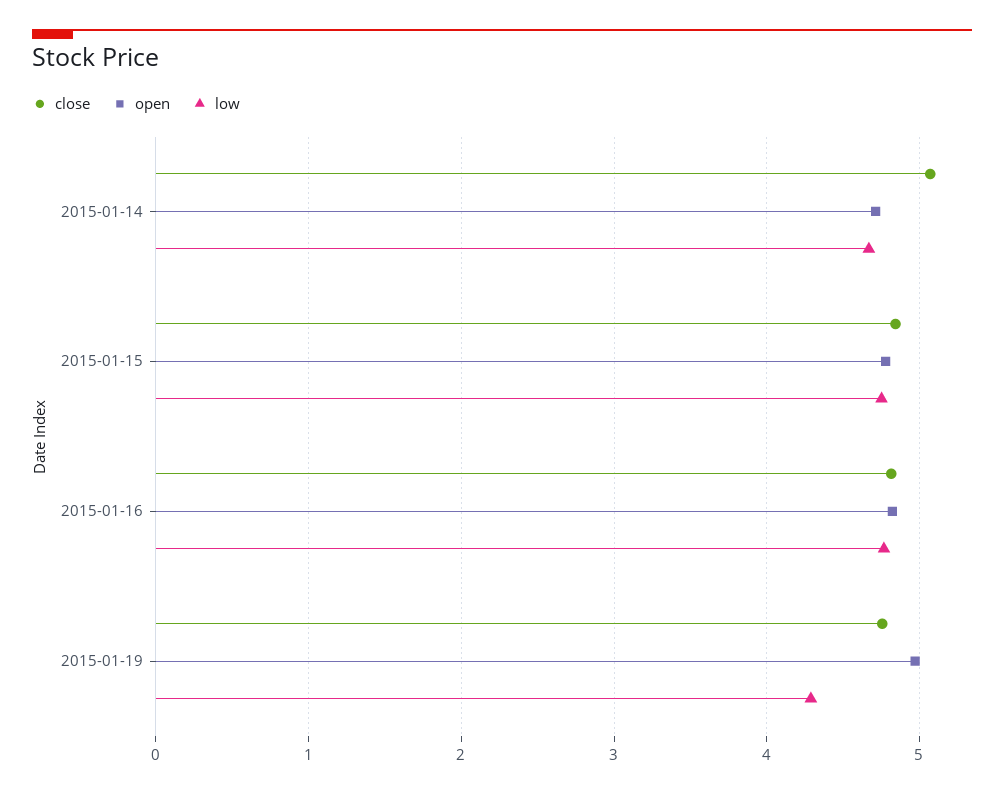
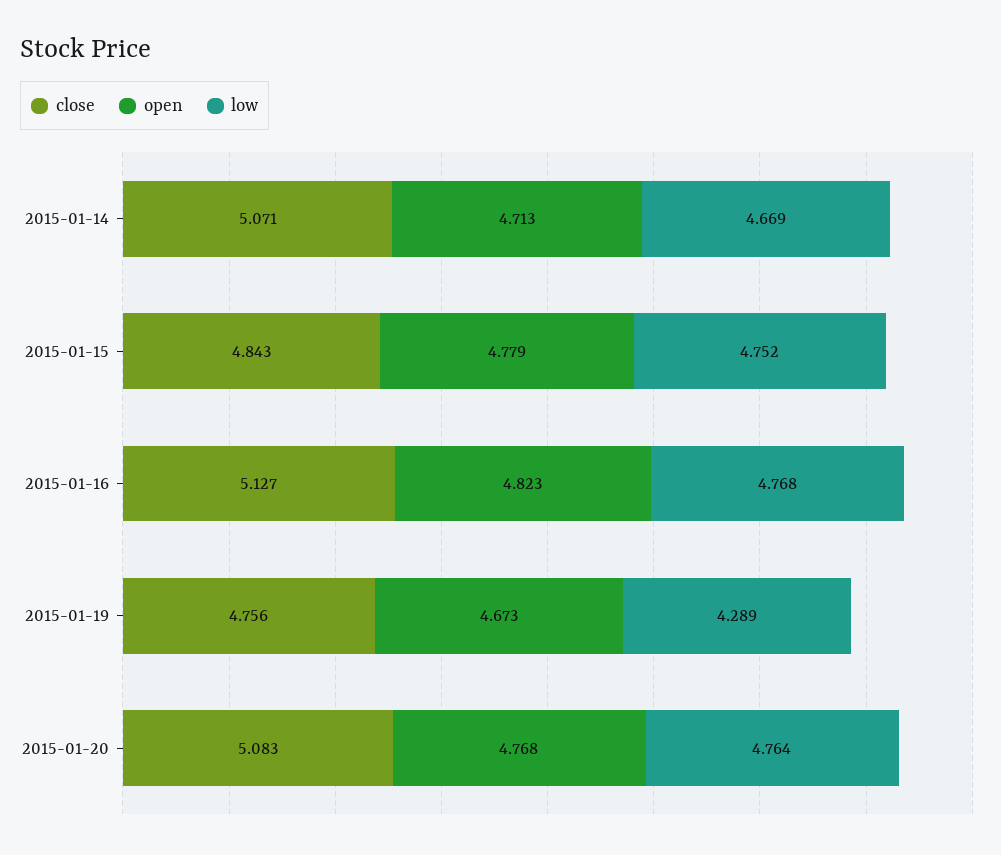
close, 2015-01-16: 4.8 -> 5.127
open, 2015-01-19: 5 -> 4.673
close, 2015-01-20: none -> 5.083
open, 2015-01-20: none -> 4.768
low, 2015-01-20: none -> 4.764

